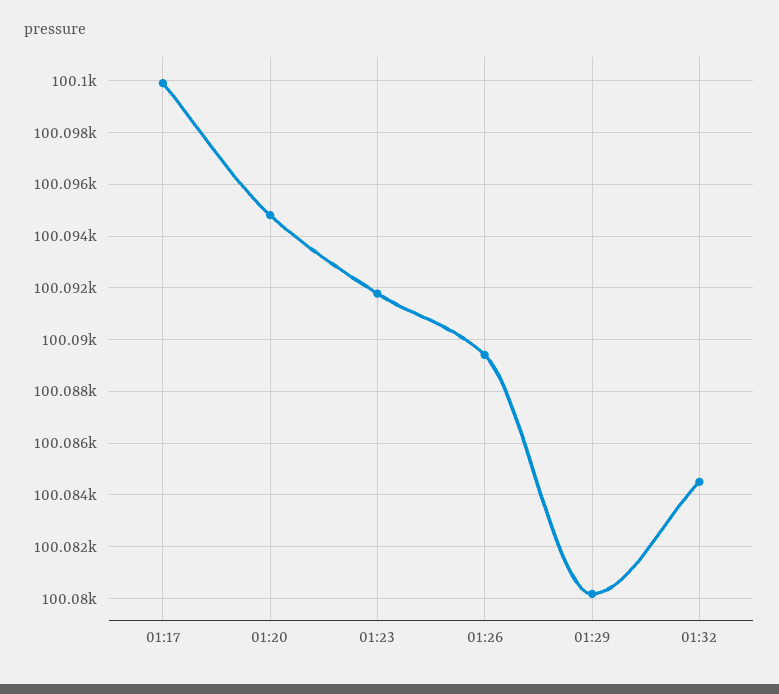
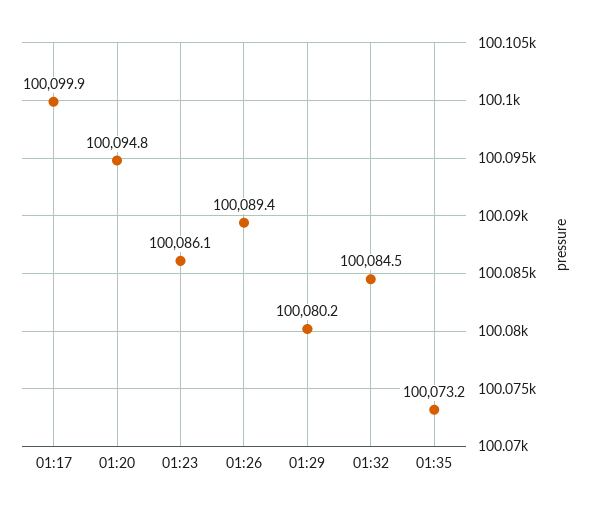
01:23: 100091.75 -> 100086.1
01:35: none -> 100073.2

